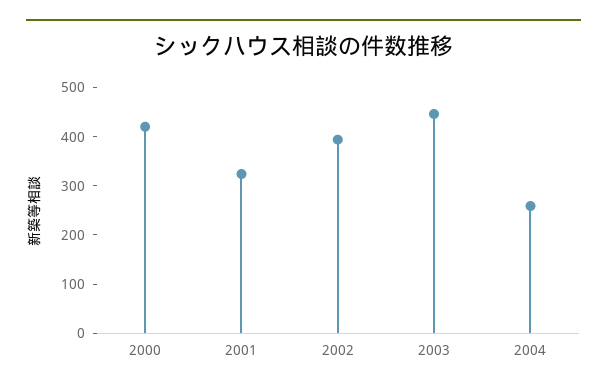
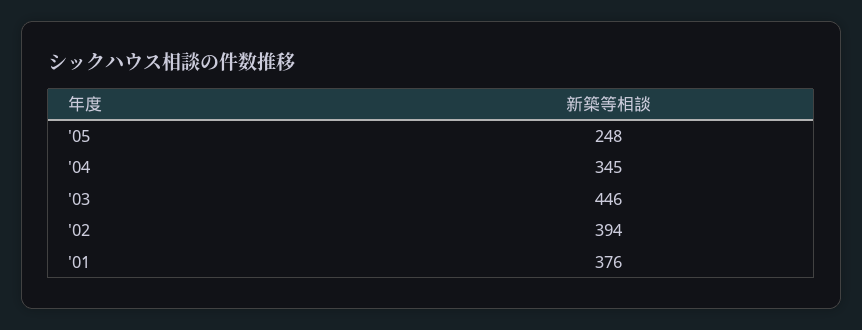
2000: 420 -> none
2001: 320 -> 376
2004: 260 -> 345
'05: none -> 248

